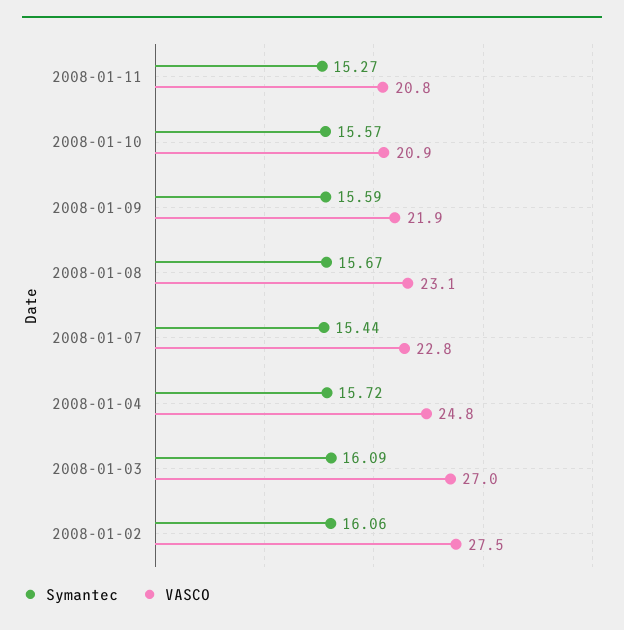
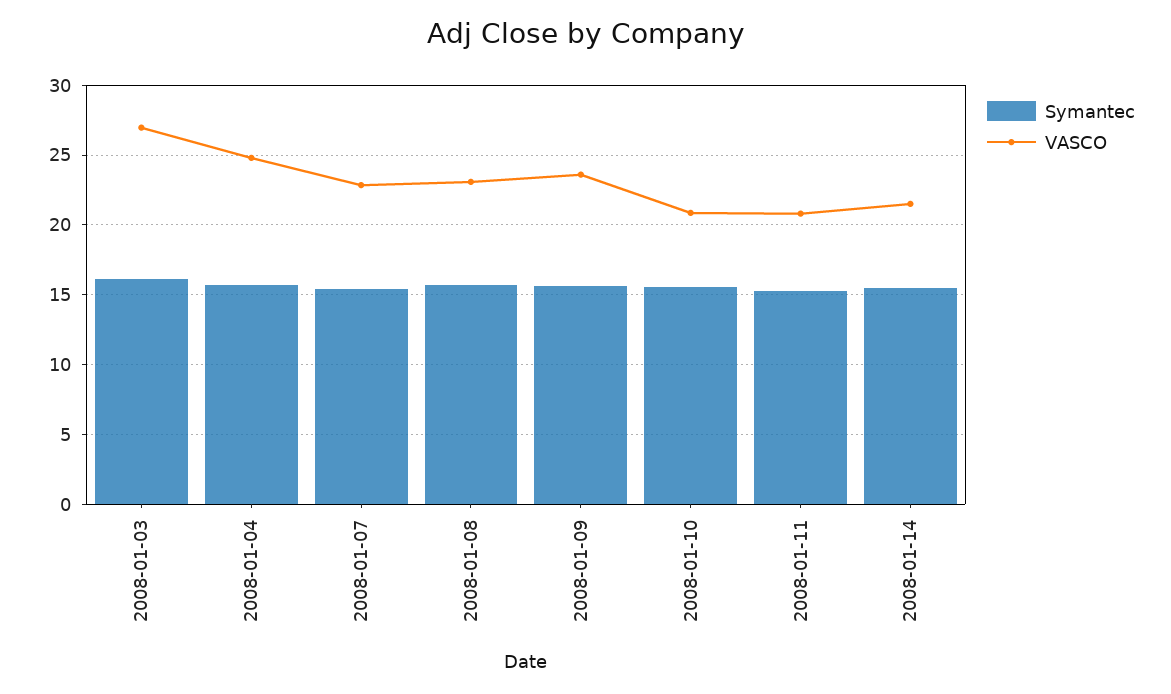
VASCO, 2008-01-09: 21.9 -> 23.5
Symantec, 2008-01-02: 16.06 -> none
VASCO, 2008-01-02: 27.5 -> none
Symantec, 2008-01-14: none -> 15.5
VASCO, 2008-01-14: none -> 21.5

